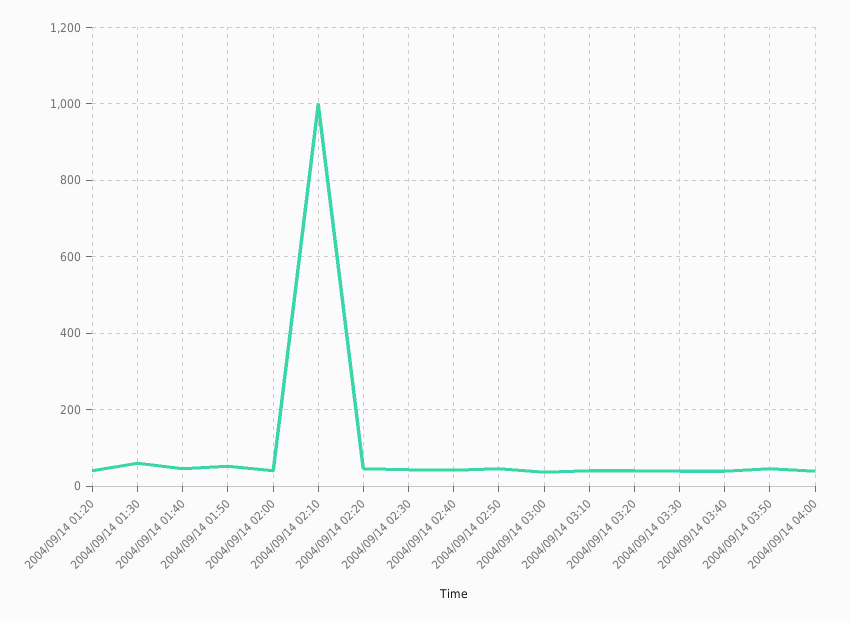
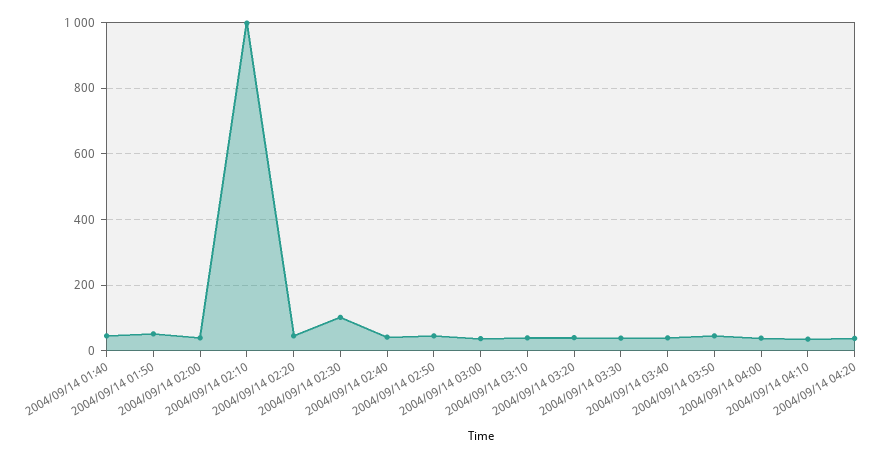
2004/09/14 01:20: 40 -> none
2004/09/14 01:30: 60 -> none
2004/09/14 02:30: 40 -> 100
2004/09/14 04:10: none -> 40
2004/09/14 04:20: none -> 40

